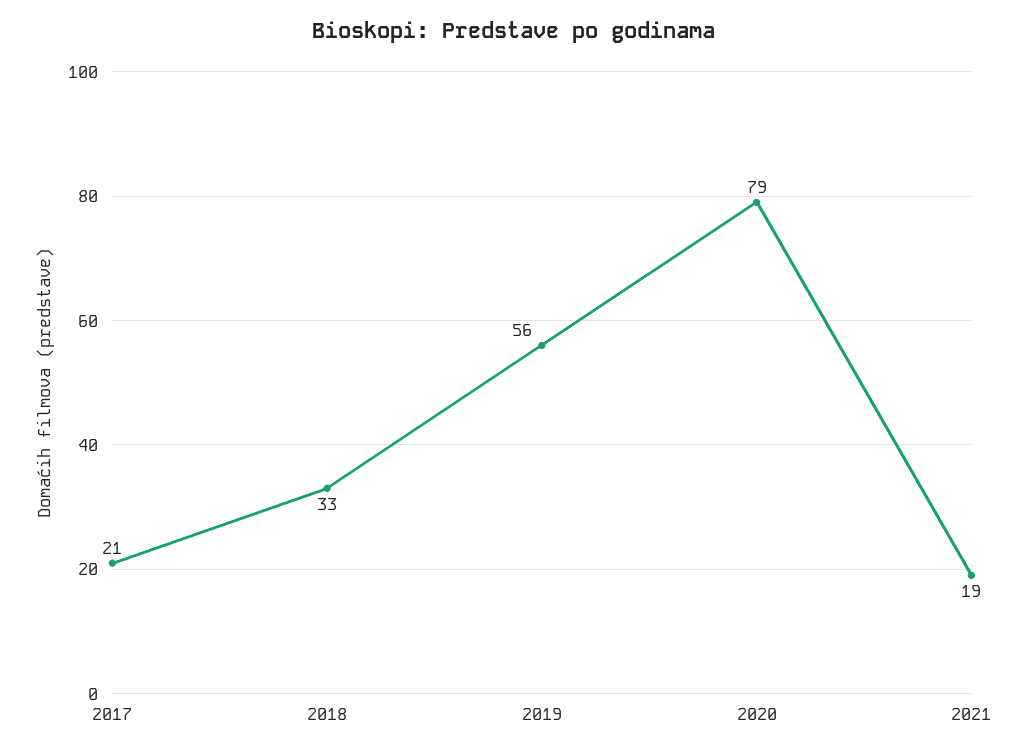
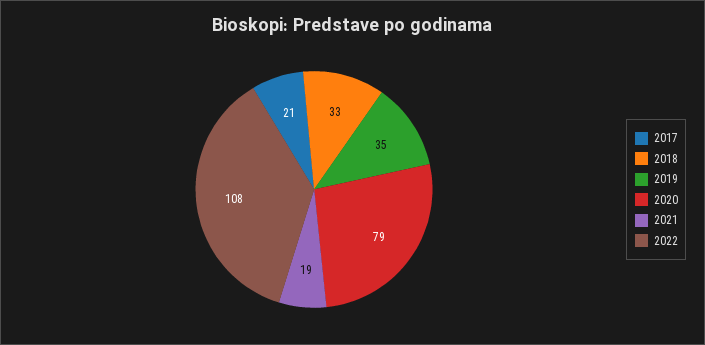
2019: 56 -> 35
2022: none -> 108

